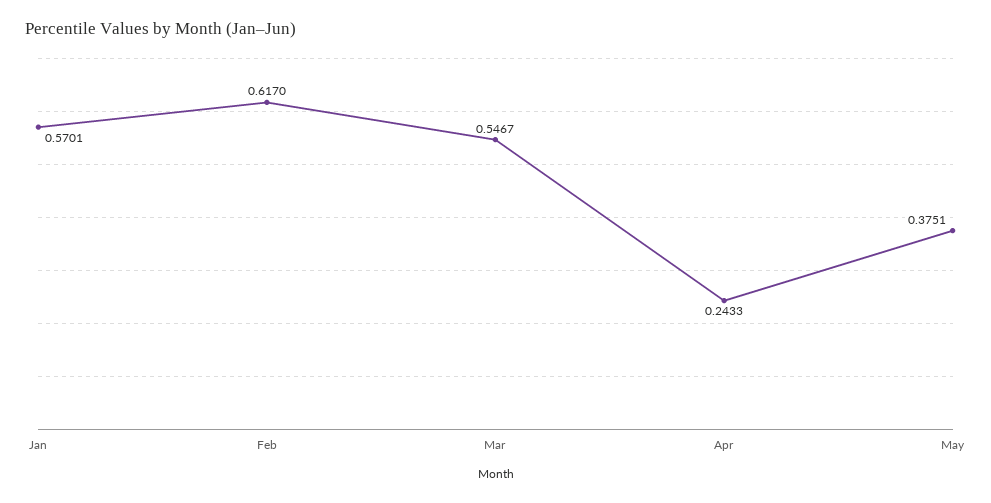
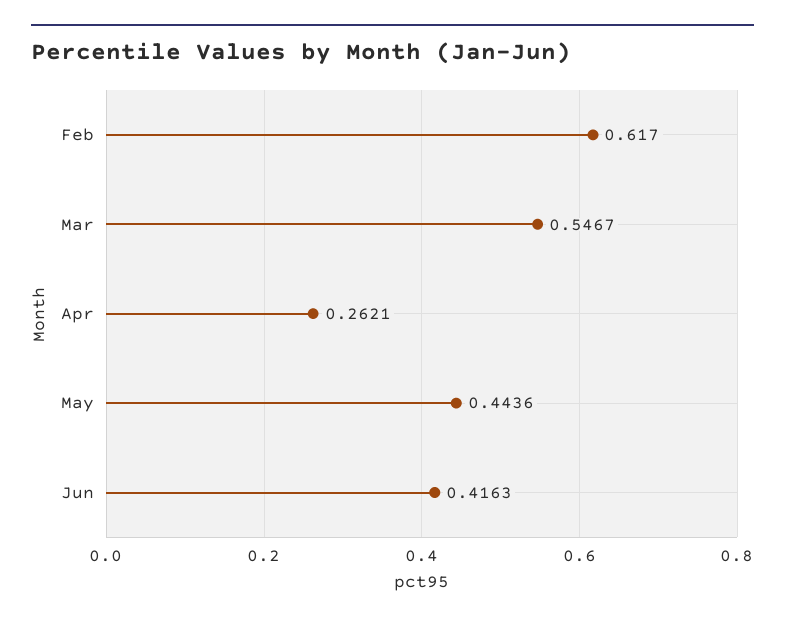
Jan: 0.5701 -> none
Apr: 0.2433 -> 0.2621
May: 0.3751 -> 0.4436
Jun: none -> 0.4163

